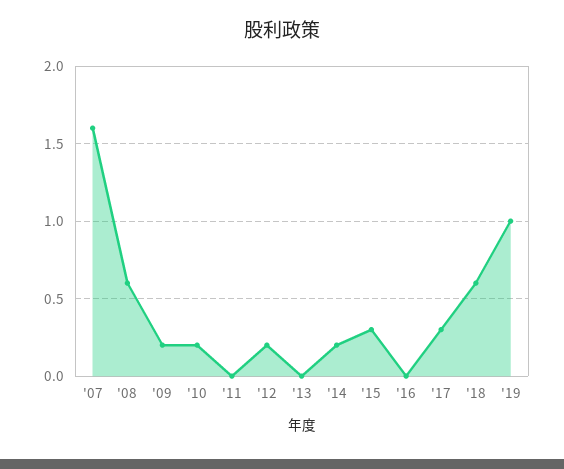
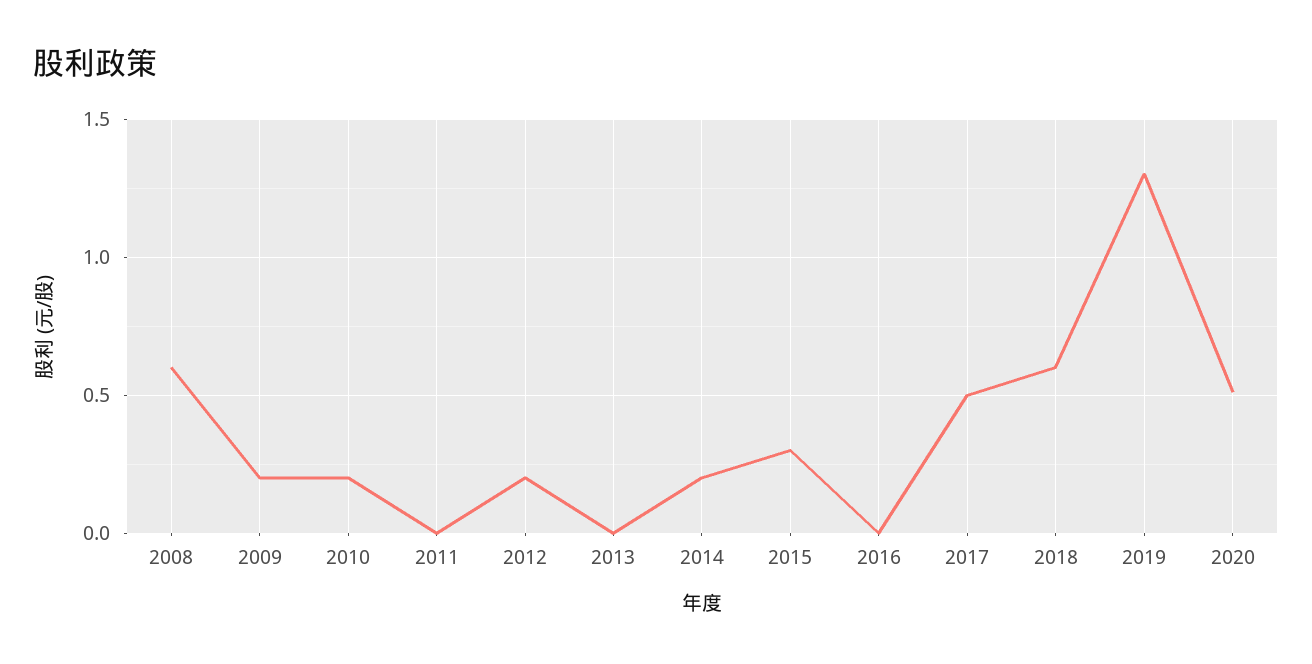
'07: 1.6 -> none
'17: 0.3 -> 0.5
'19: 1 -> 1.3
2020: none -> 0.5

